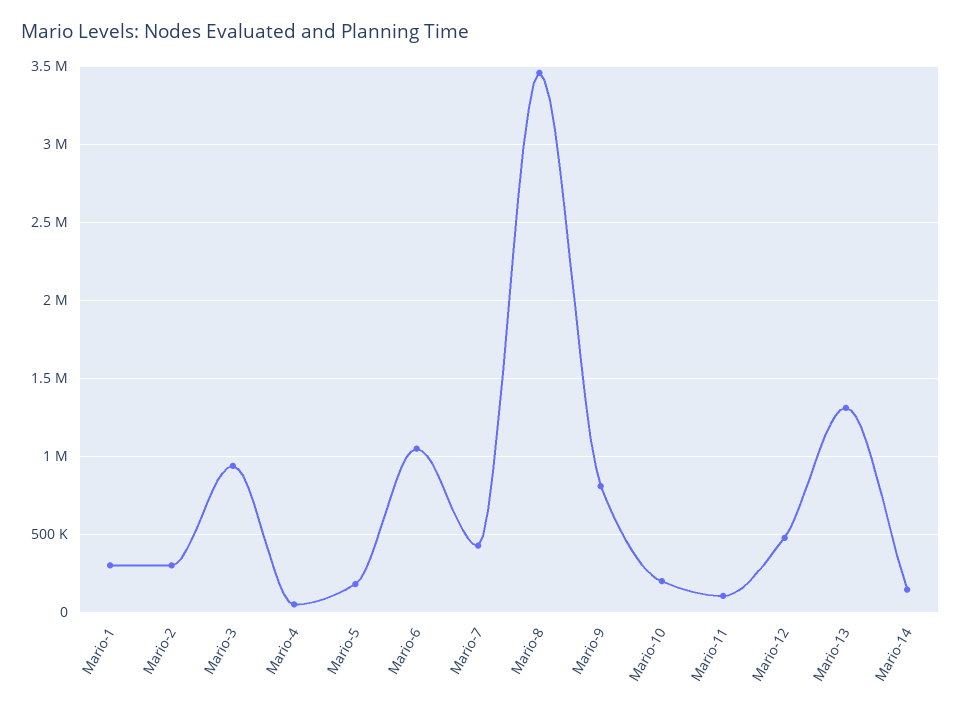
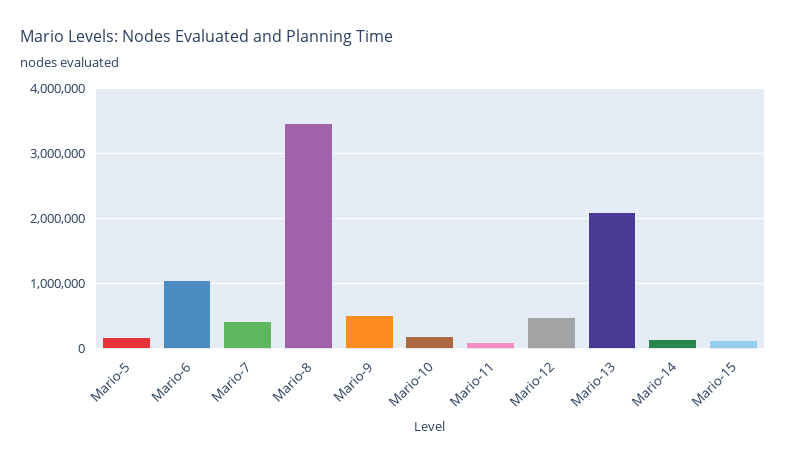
Mario-1: 300000 -> none
Mario-2: 300000 -> none
Mario-3: 950000 -> none
Mario-4: 50000 -> none
Mario-9: 800000 -> 500000
Mario-13: 1300000 -> 2100000
Mario-15: none -> 100000

